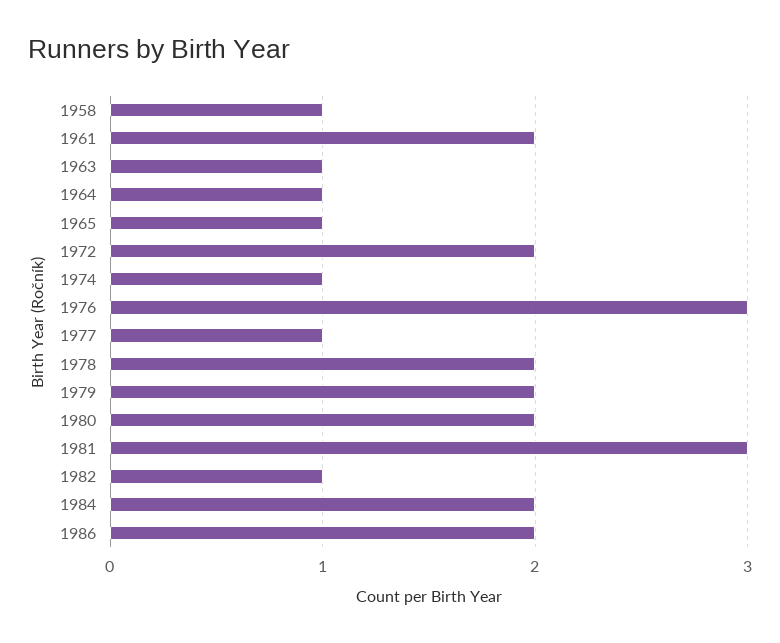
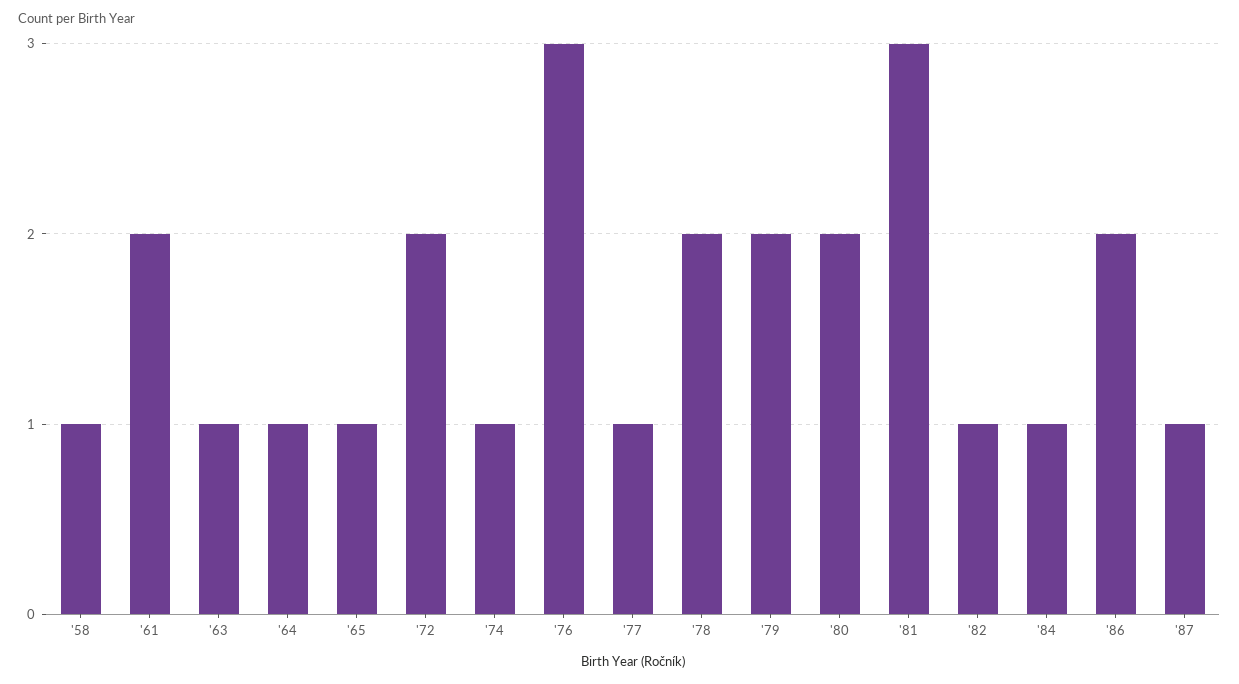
1984: 2 -> 1
'87: none -> 1

